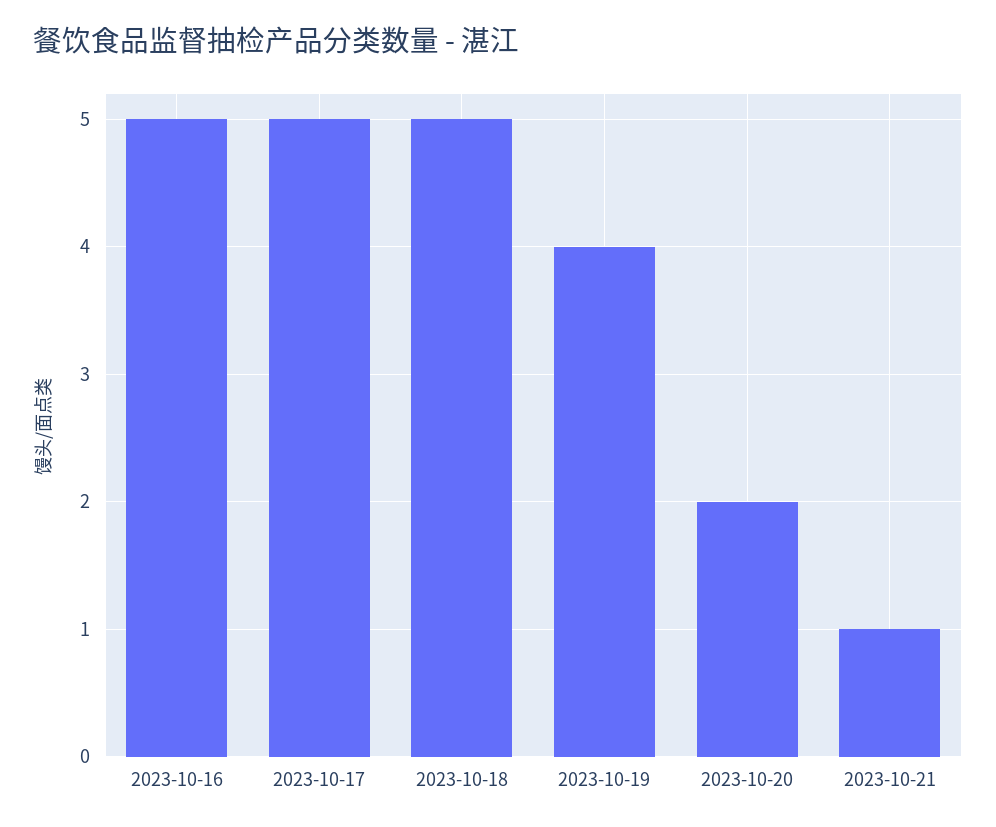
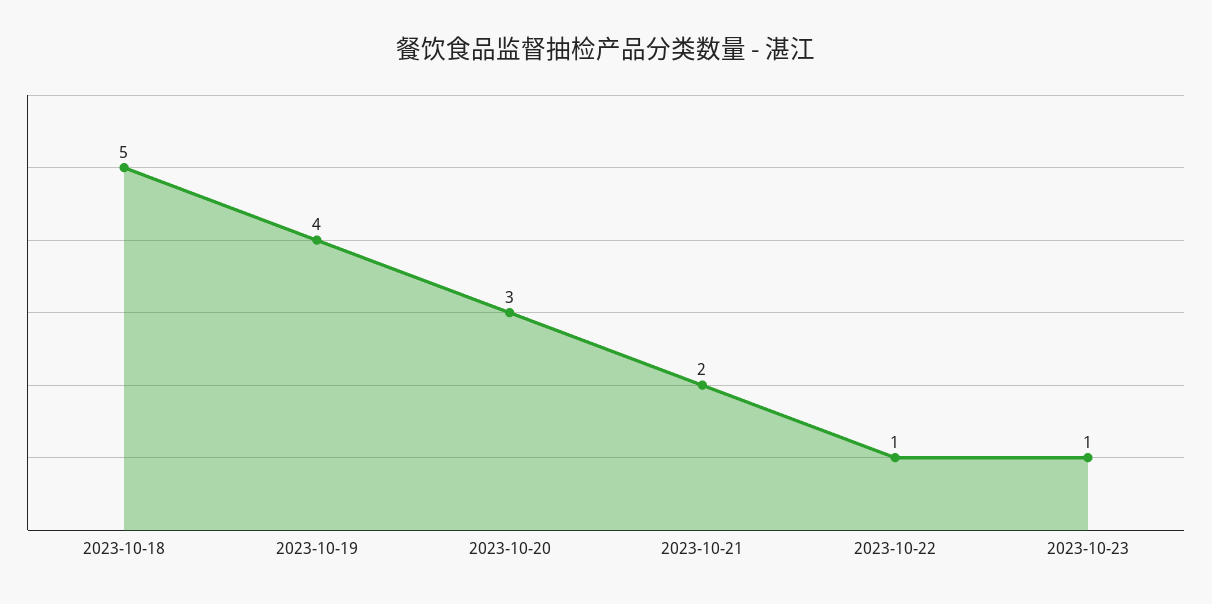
2023-10-16: 5 -> none
2023-10-17: 5 -> none
2023-10-20: 2 -> 3
2023-10-21: 1 -> 2
2023-10-22: none -> 1
2023-10-23: none -> 1

